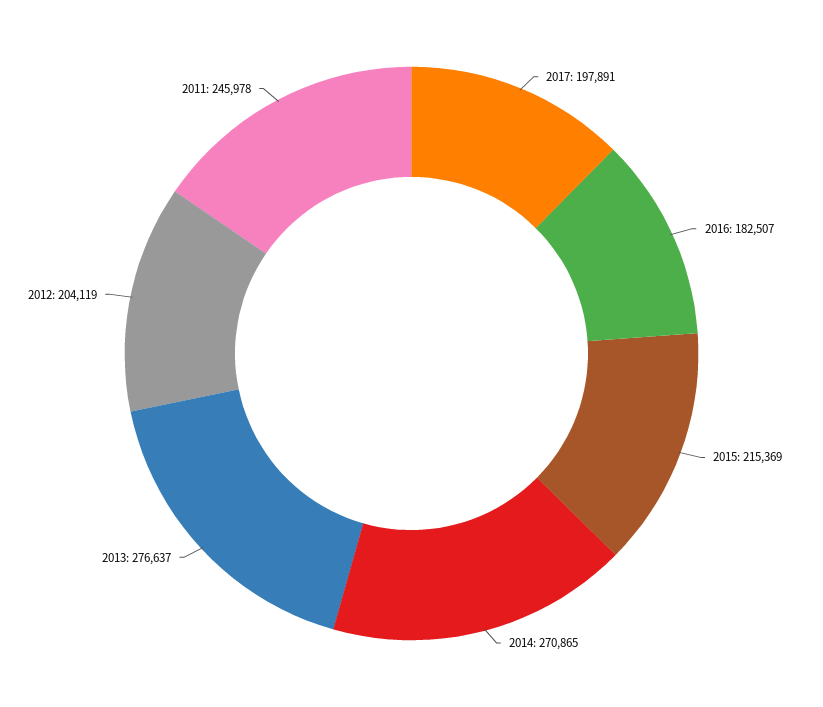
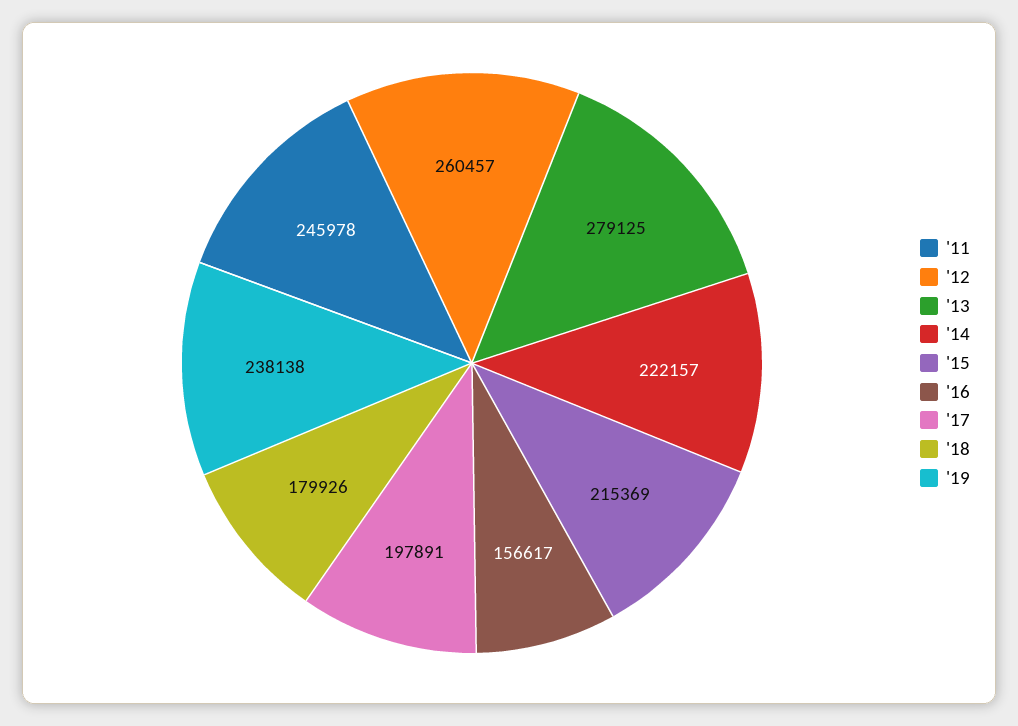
2016: 182507 -> 156617
2014: 270865 -> 222157
2013: 276637 -> 279125
2012: 204119 -> 260457
'18: none -> 179926
'19: none -> 238138

